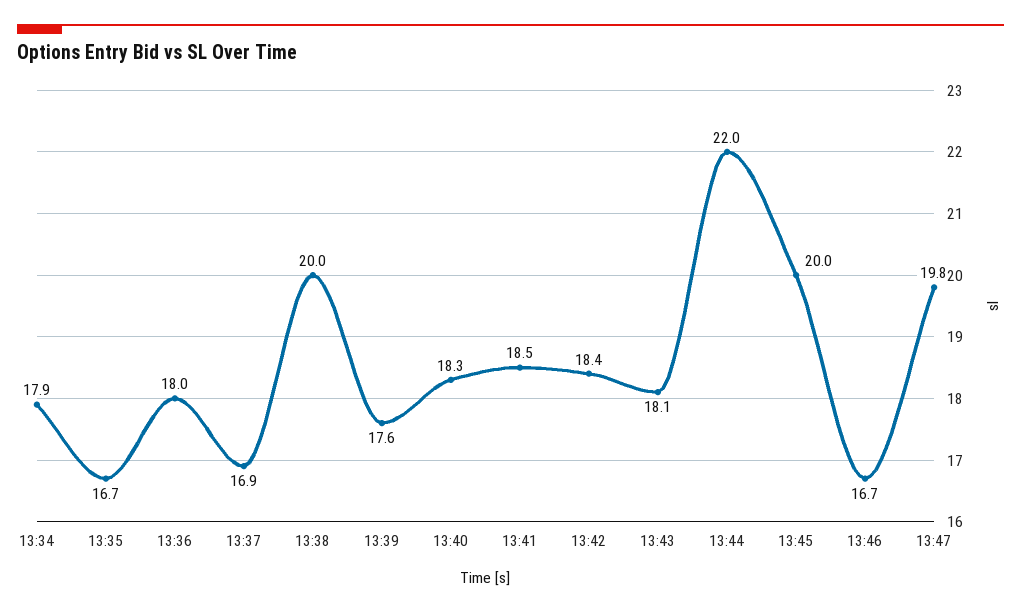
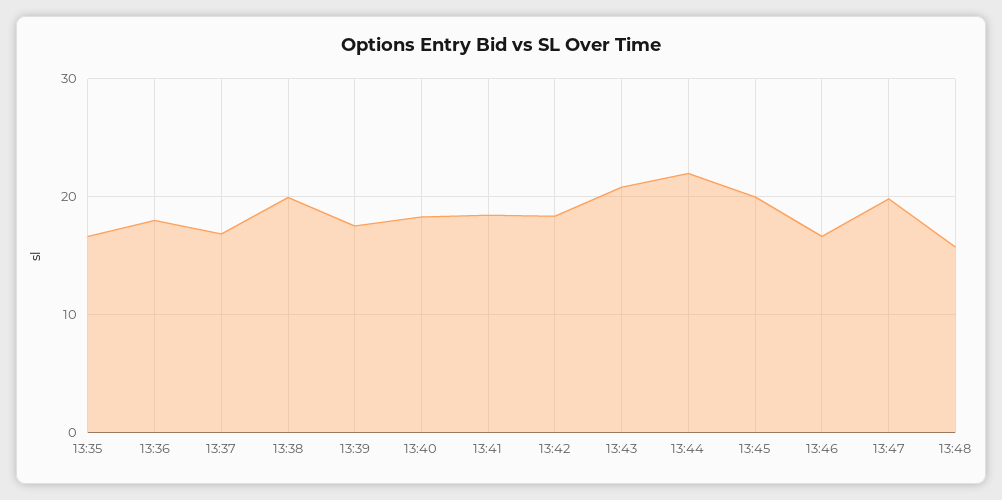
13:34: 17.9 -> none
13:43: 18.1 -> 21
13:48: none -> 16

